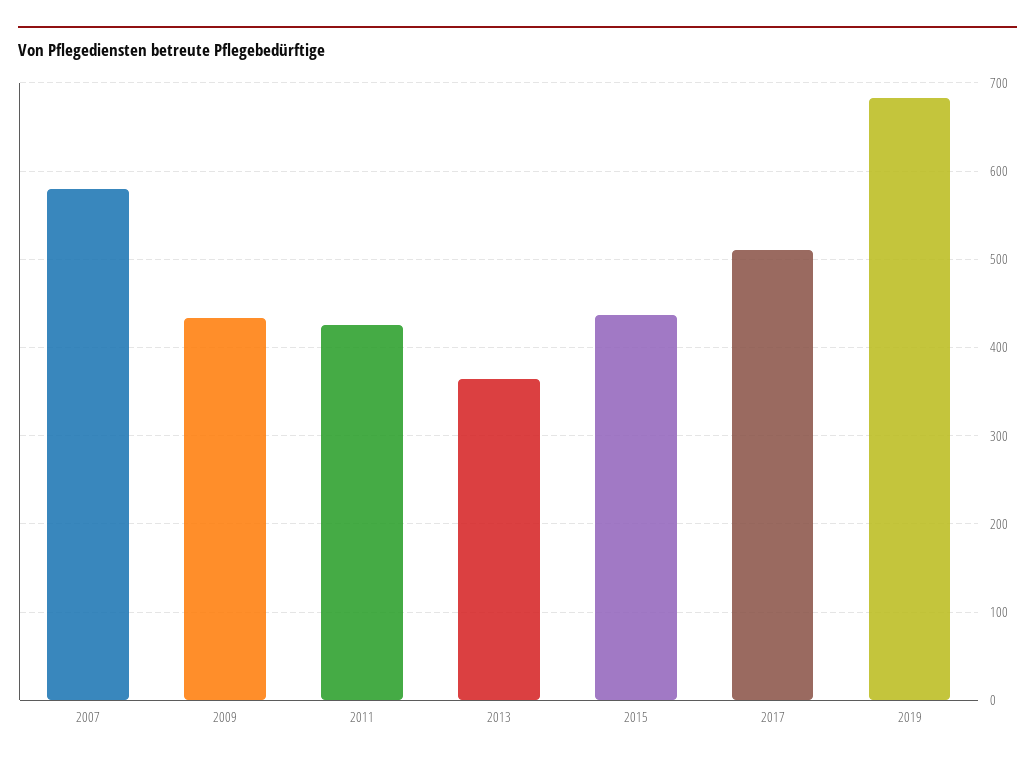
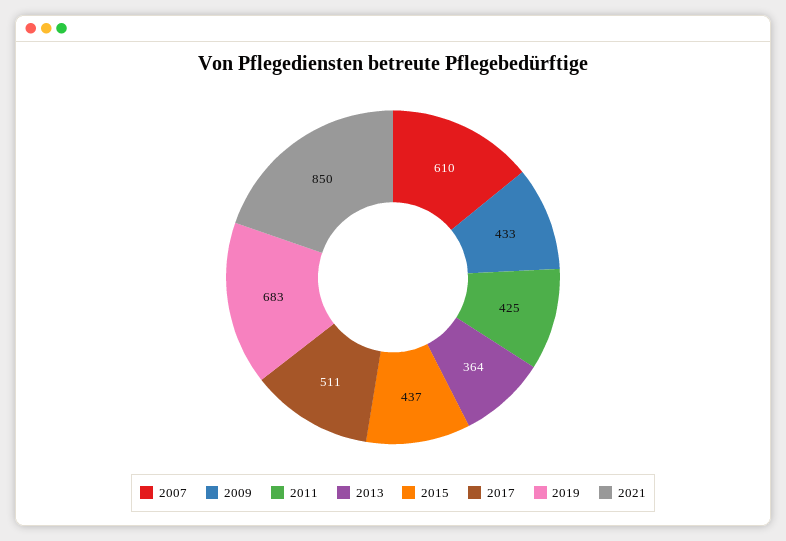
2007: 580 -> 610
2021: none -> 850

